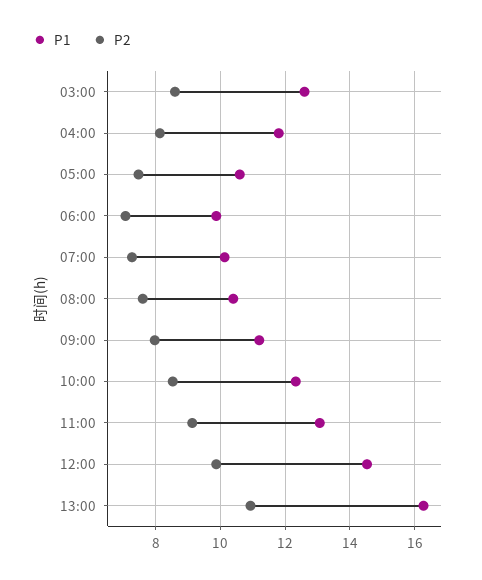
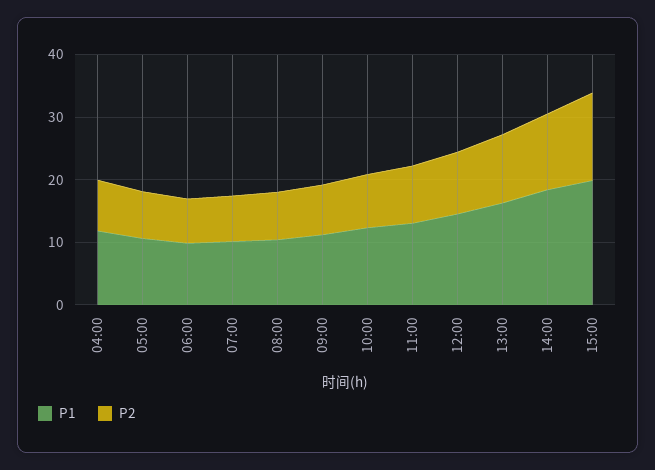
P1, 03:00: 12.6 -> none
P2, 03:00: 8.6 -> none
P1, 14:00: none -> 18
P2, 14:00: none -> 12
P1, 15:00: none -> 20
P2, 15:00: none -> 14

